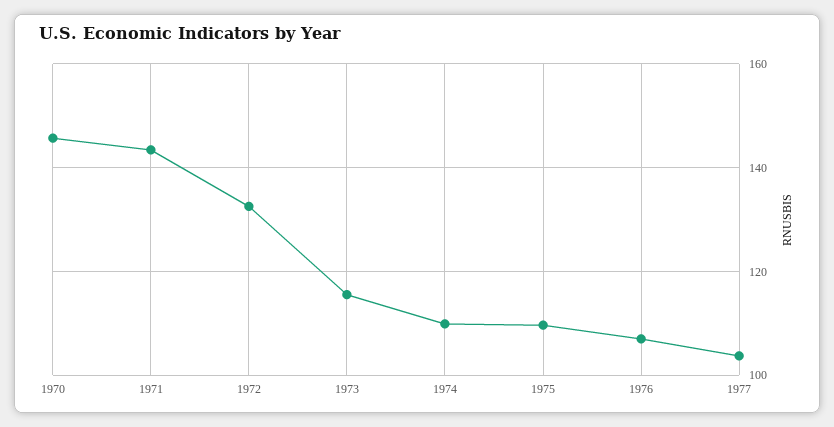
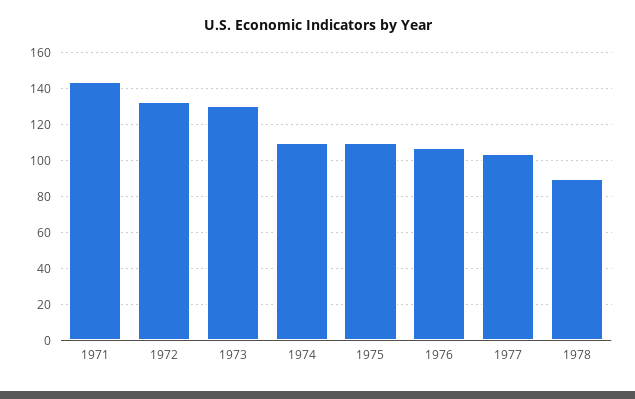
1970: 146 -> none
1973: 116 -> 130
1978: none -> 90

